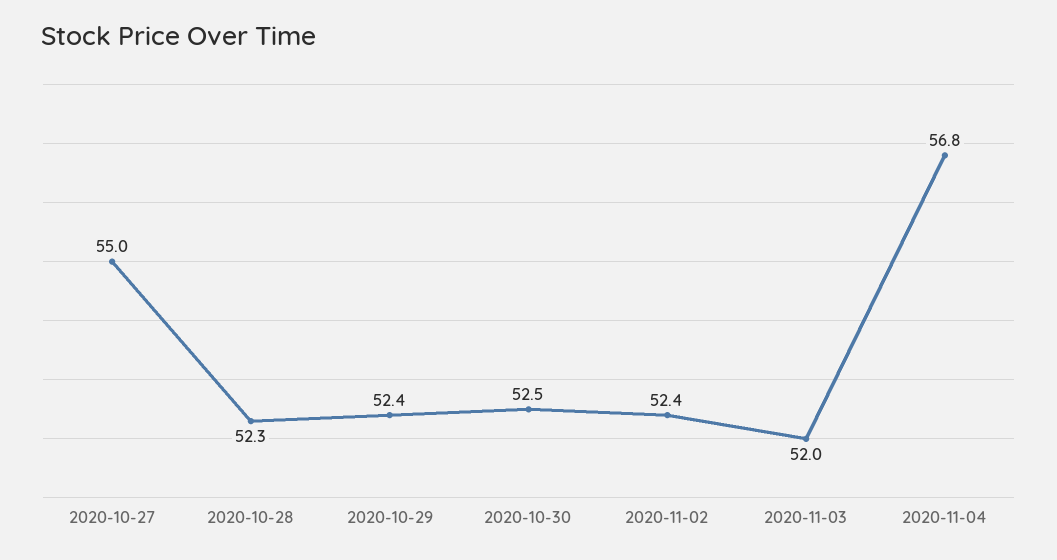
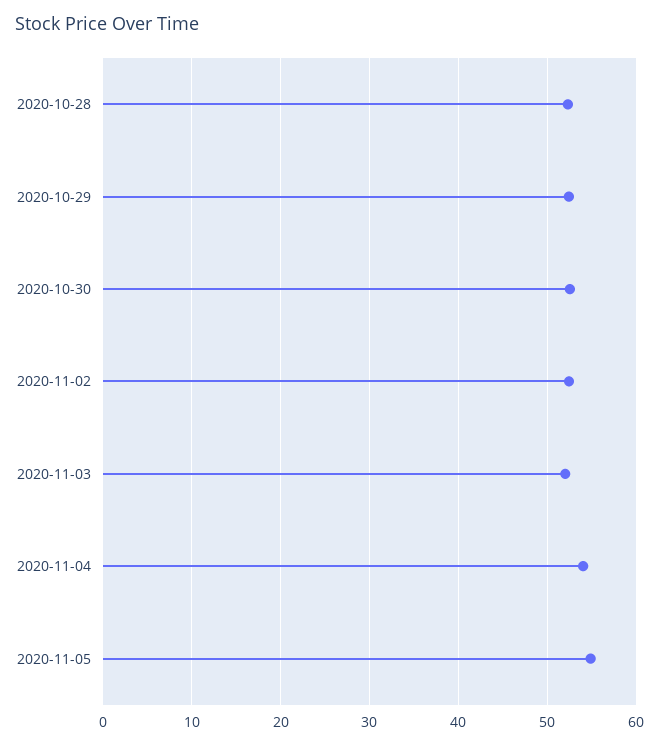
2020-10-27: 55 -> none
2020-11-04: 56.8 -> 54
2020-11-05: none -> 55

